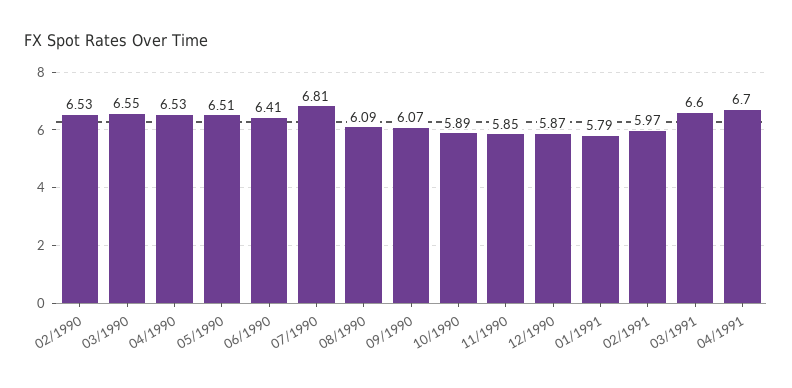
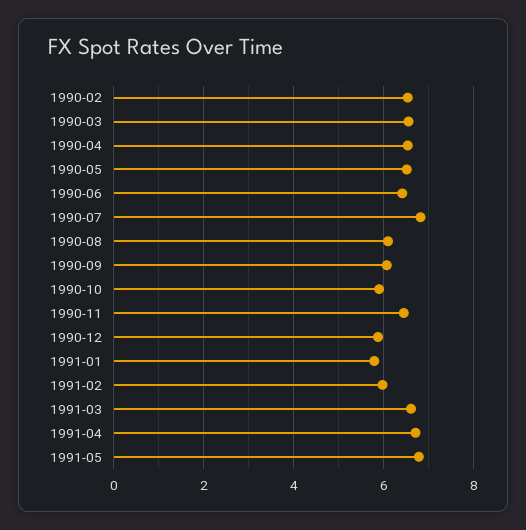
11/1990: 5.85 -> 6.4
1991-05: none -> 6.8

